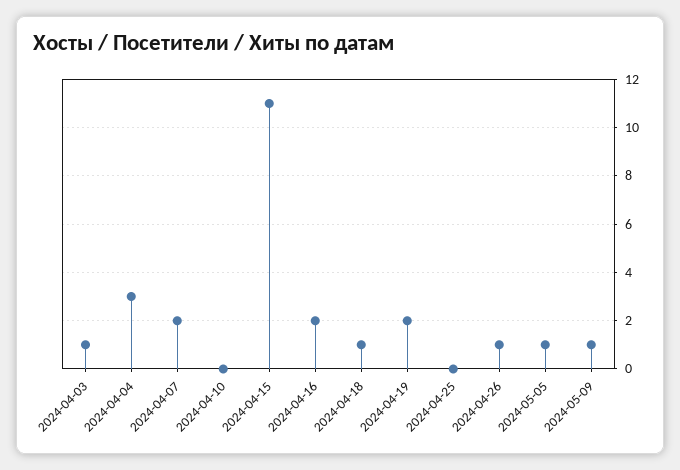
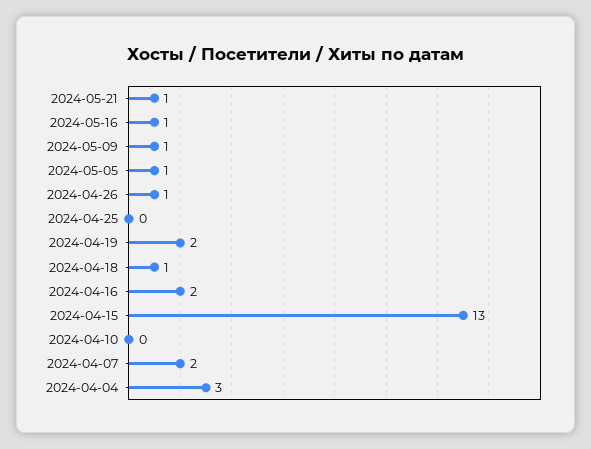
2024-04-03: 1 -> none
2024-04-15: 11 -> 13
2024-05-21: none -> 1
2024-05-16: none -> 1

